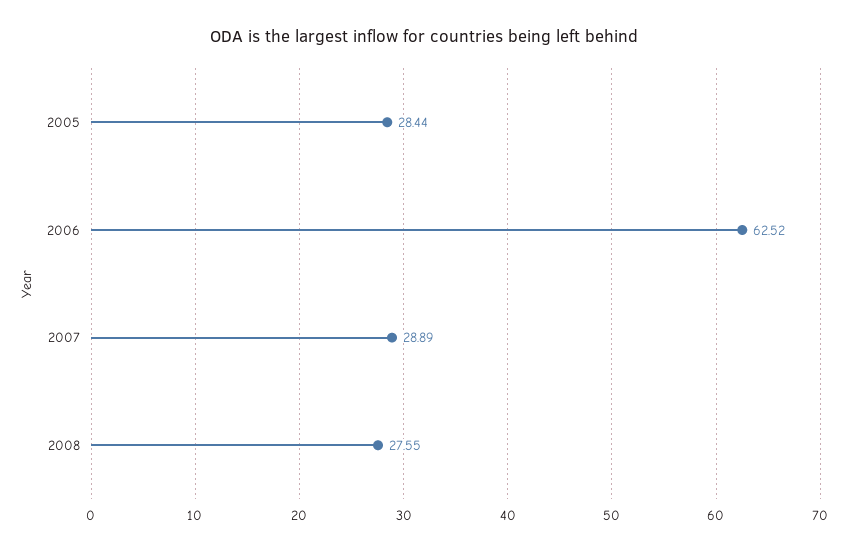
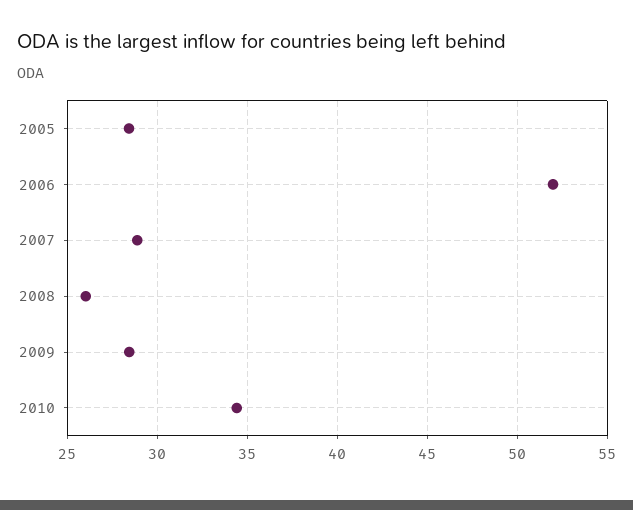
2006: 62.52 -> 52
2008: 27.55 -> 26
2009: none -> 28.5
2010: none -> 34.5

